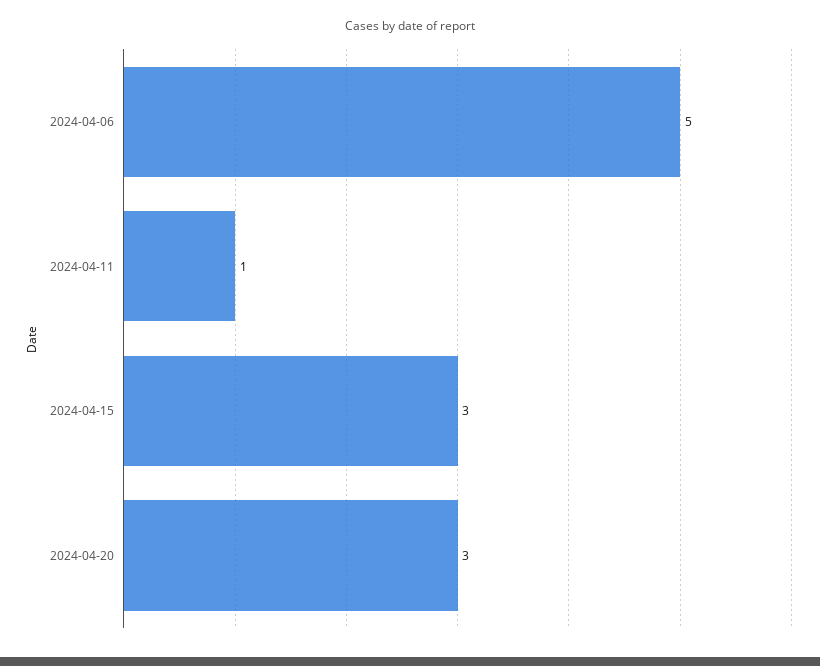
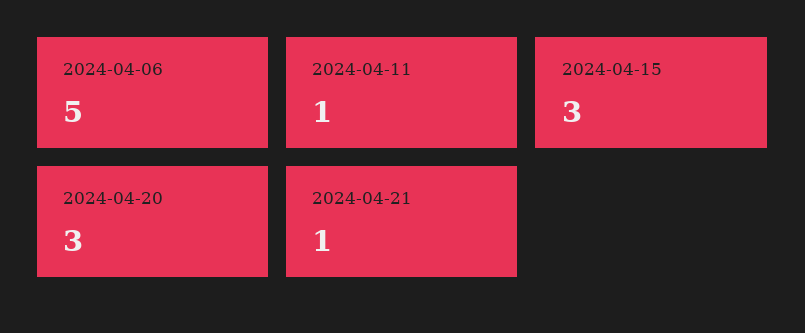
2024-04-21: none -> 1

